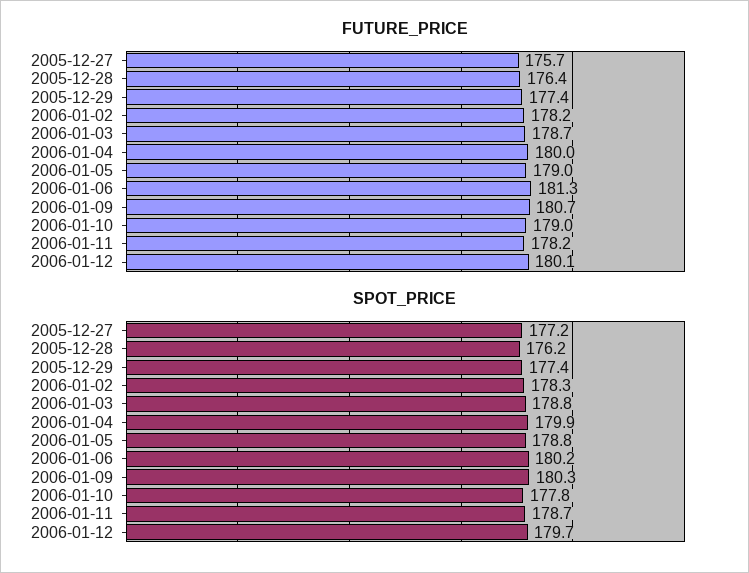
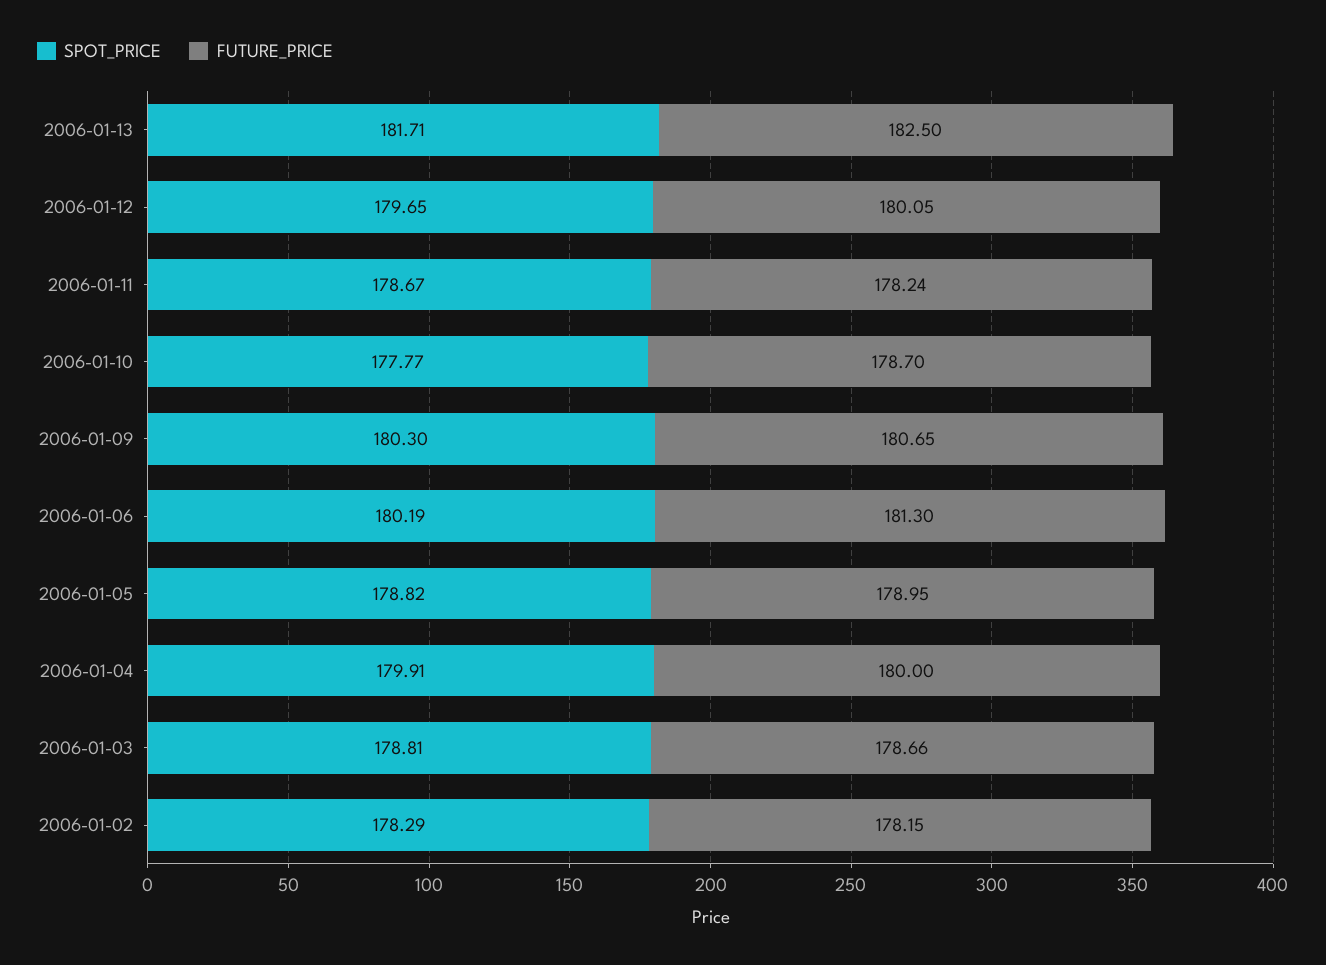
FUTURE_PRICE, 2005-12-27: 175.7 -> none
FUTURE_PRICE, 2005-12-28: 176.4 -> none
FUTURE_PRICE, 2005-12-29: 177.4 -> none
FUTURE_PRICE, 2006-01-10: 179 -> 178.7
SPOT_PRICE, 2005-12-27: 177.2 -> none
SPOT_PRICE, 2005-12-28: 176.2 -> none
SPOT_PRICE, 2005-12-29: 177.4 -> none
SPOT_PRICE, 2006-01-13: none -> 181.71
FUTURE_PRICE, 2006-01-13: none -> 182.5

